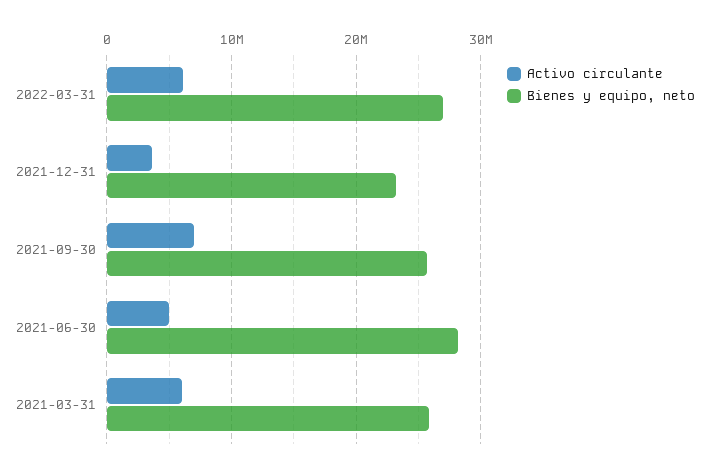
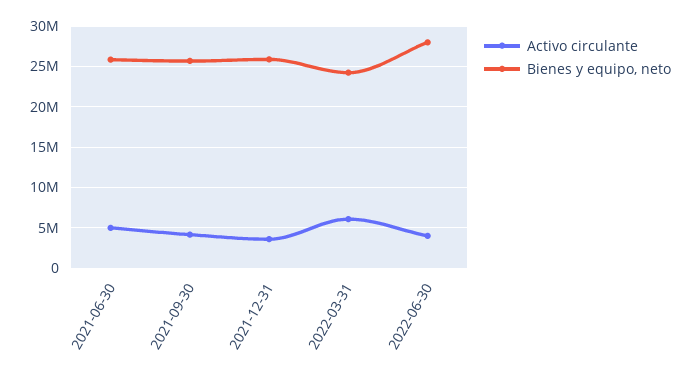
Bienes y equipo, neto, 2022-03-31: 27000000 -> 24000000
Bienes y equipo, neto, 2021-12-31: 23000000 -> 26000000
Activo circulante, 2021-09-30: 7000000 -> 4000000
Bienes y equipo, neto, 2021-06-30: 28000000 -> 26000000
Activo circulante, 2021-03-31: 6000000 -> none
Bienes y equipo, neto, 2021-03-31: 26000000 -> none
Activo circulante, 2022-06-30: none -> 4000000
Bienes y equipo, neto, 2022-06-30: none -> 28000000

